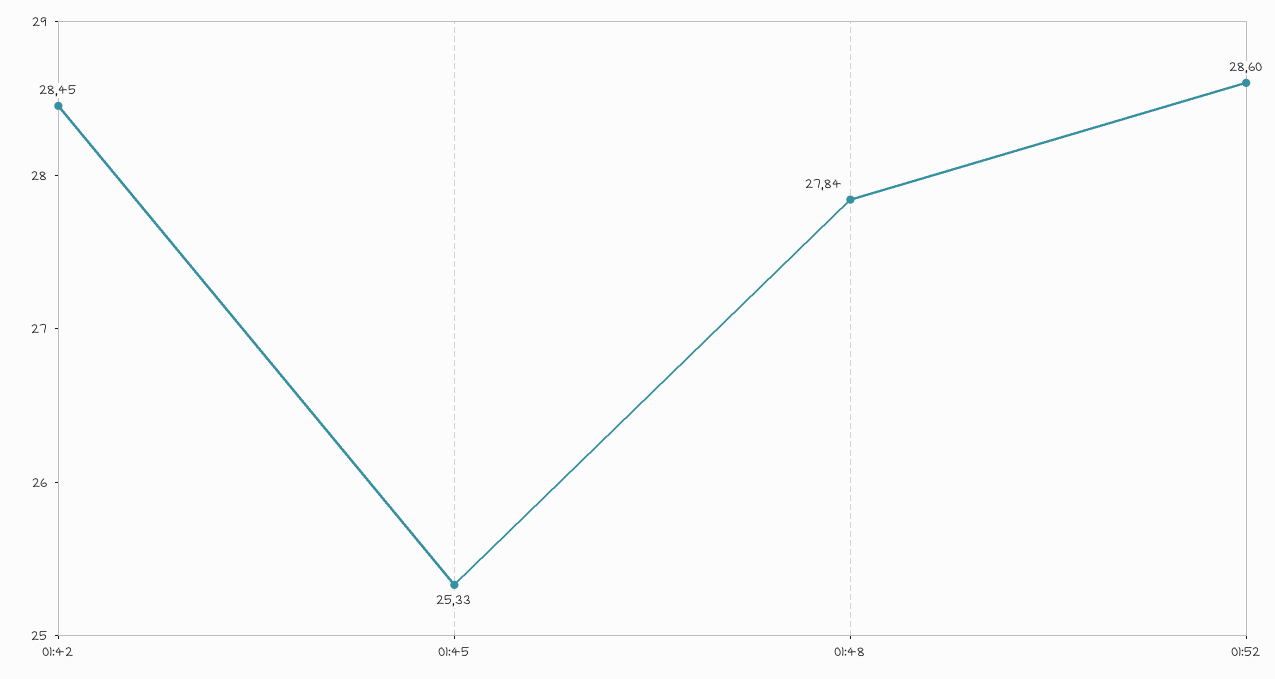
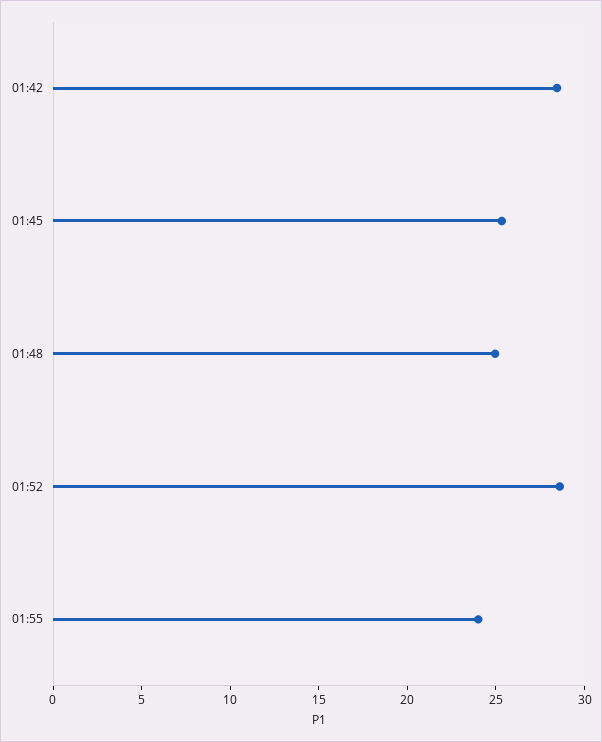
01:48: 27.84 -> 25
01:55: none -> 24

